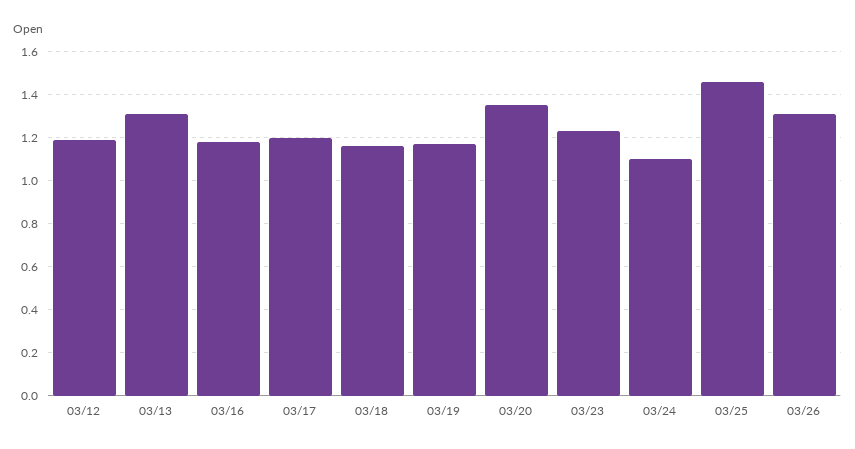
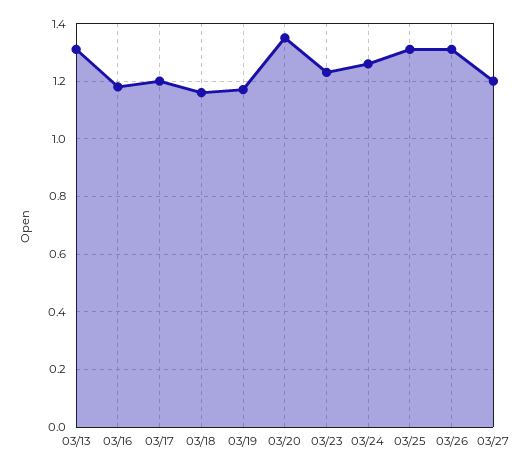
03/12: 1.2 -> none
03/24: 1.1 -> 1.25
03/25: 1.45 -> 1.3
03/27: none -> 1.2

